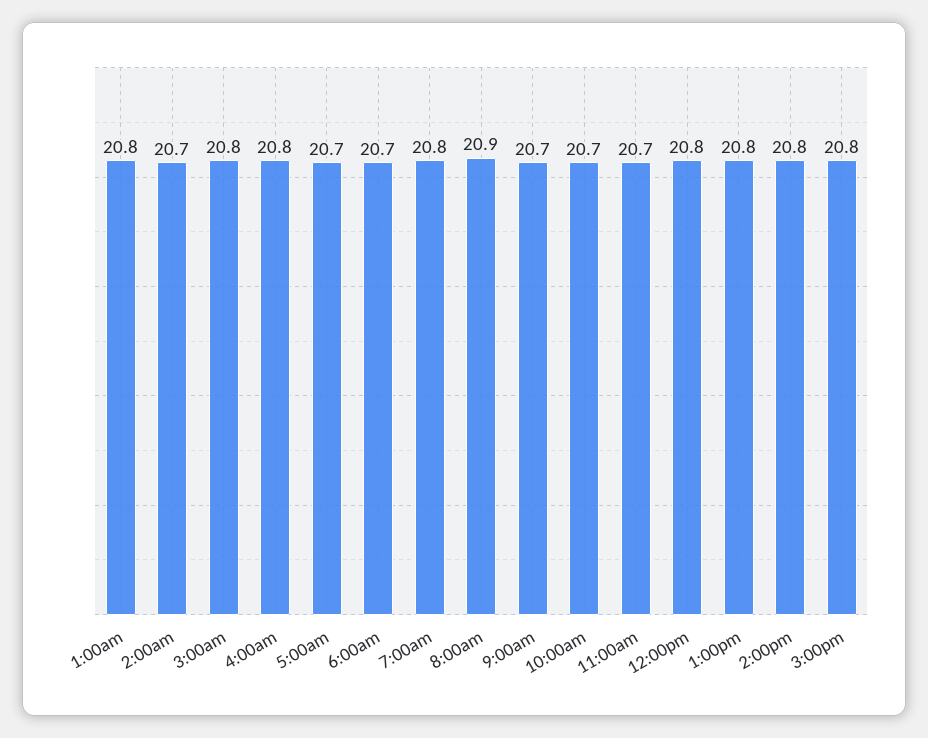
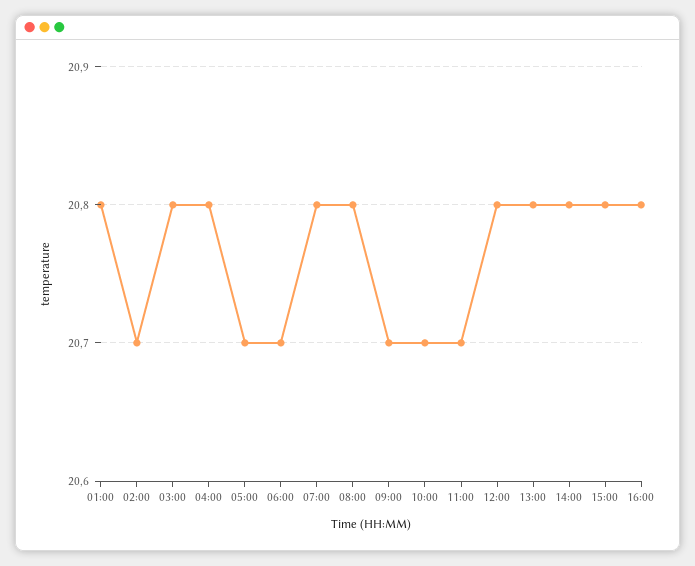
8:00am: 20.9 -> 20.8
16:00: none -> 20.8

